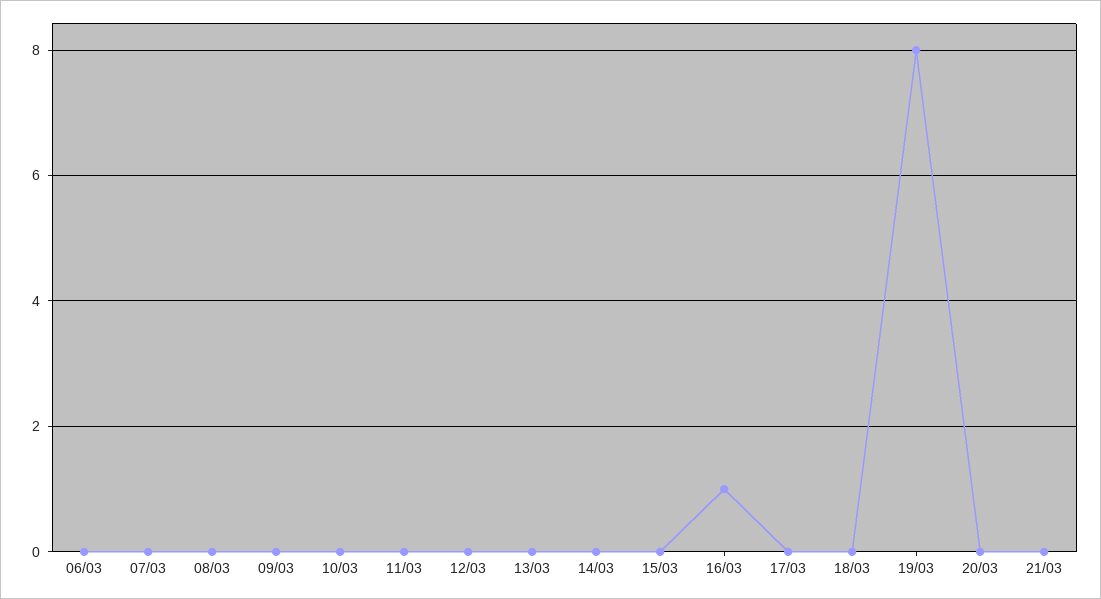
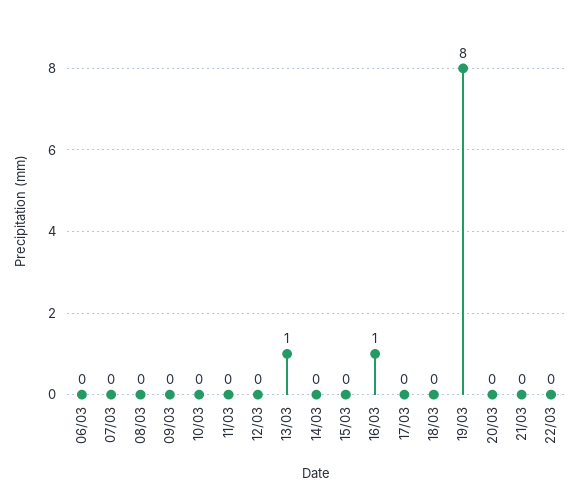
13/03: 0 -> 1
22/03: none -> 0

